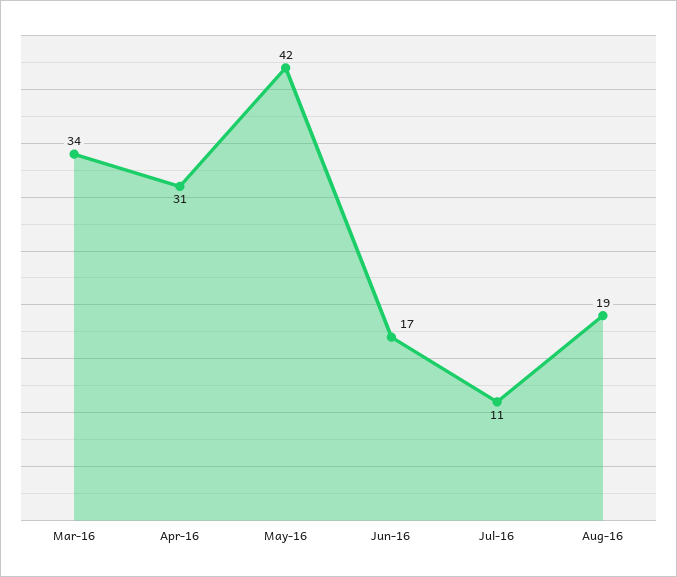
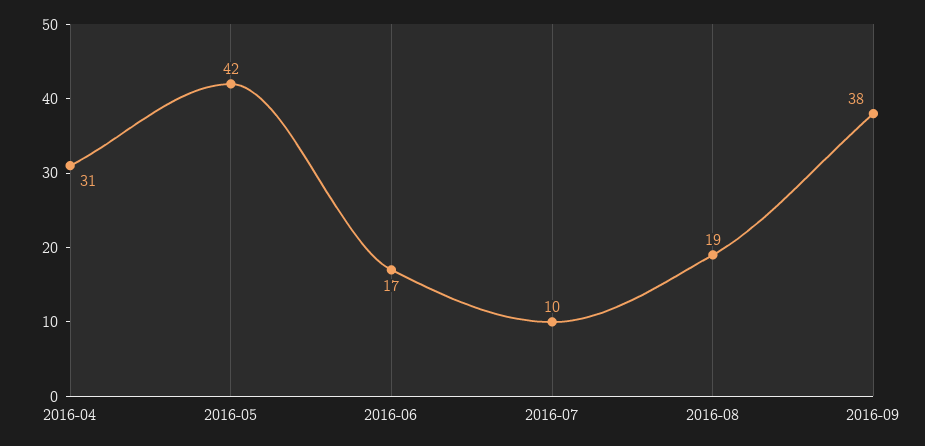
Mar-16: 34 -> none
Jul-16: 11 -> 10
2016-09: none -> 38

